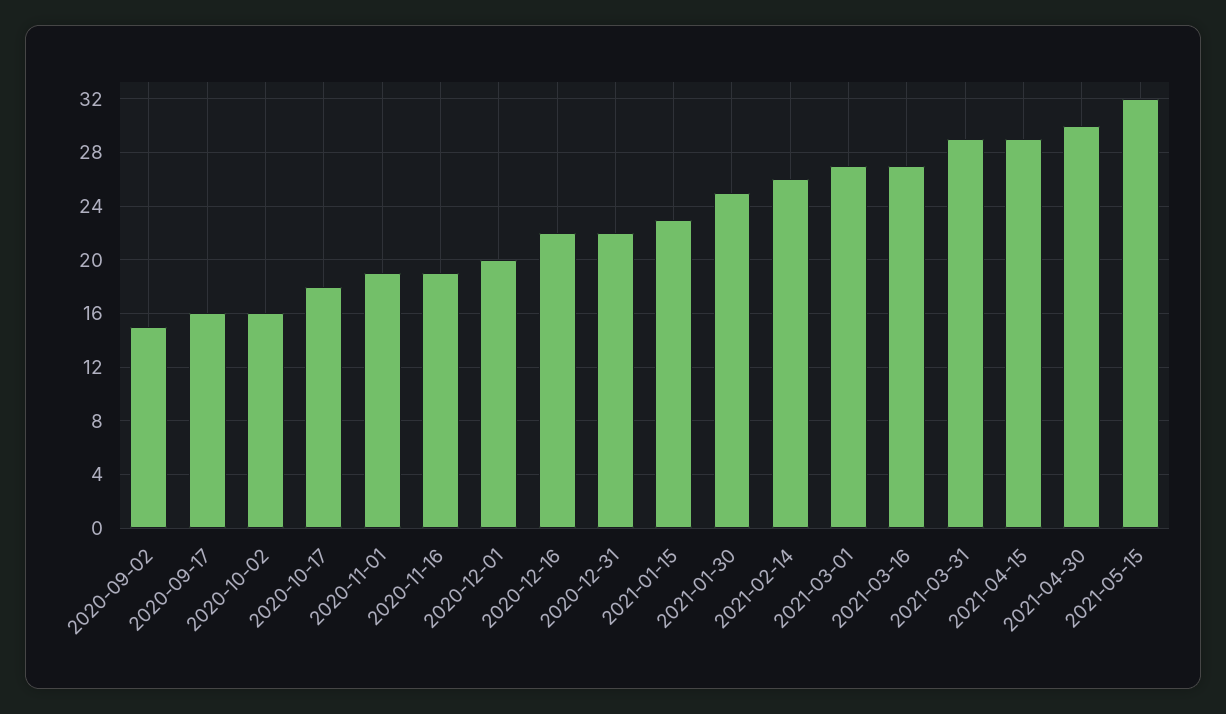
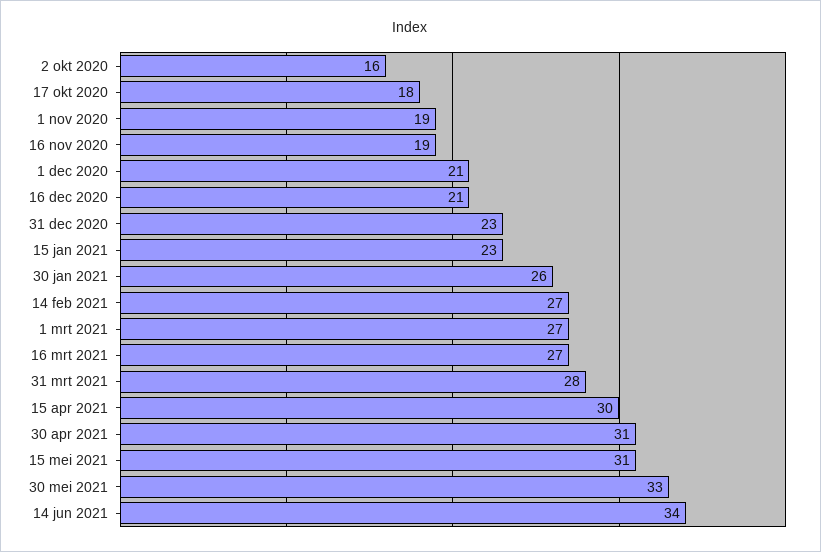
2020-09-02: 15 -> none
2020-09-17: 16 -> none
2020-12-01: 20 -> 21
2020-12-16: 22 -> 21
2020-12-31: 22 -> 23
2021-01-30: 25 -> 26
2021-02-14: 26 -> 27
2021-03-31: 29 -> 28
2021-04-15: 29 -> 30
2021-04-30: 30 -> 31
2021-05-15: 32 -> 31
30 mei 2021: none -> 33
14 jun 2021: none -> 34

